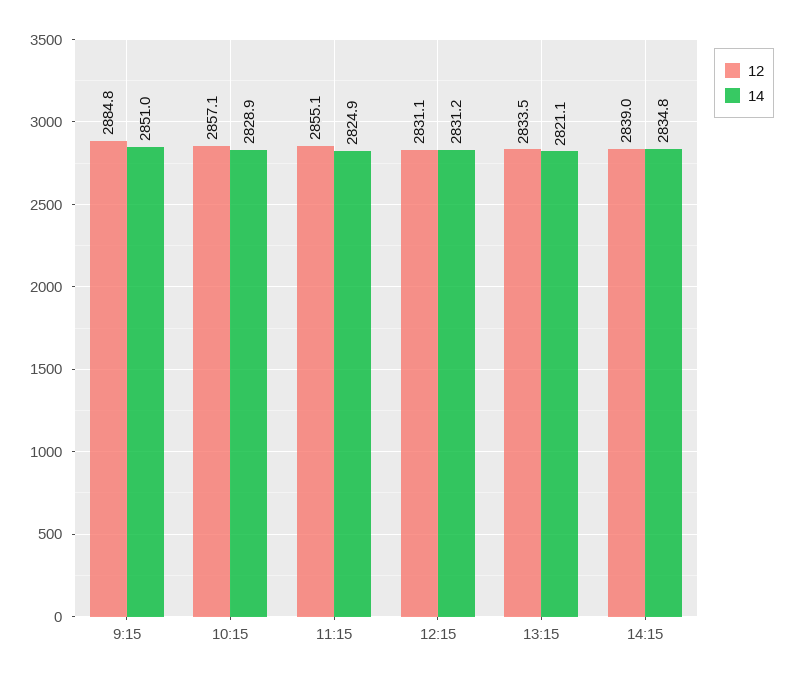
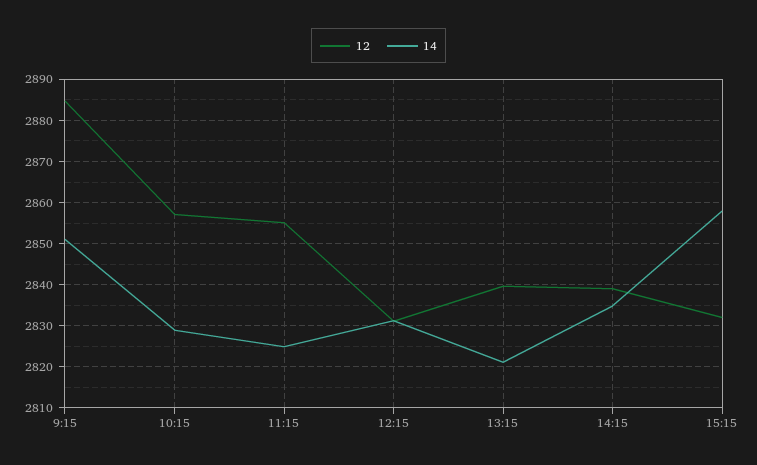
12, 13:15: 2833.5 -> 2840
12, 15:15: none -> 2832
14, 15:15: none -> 2858

